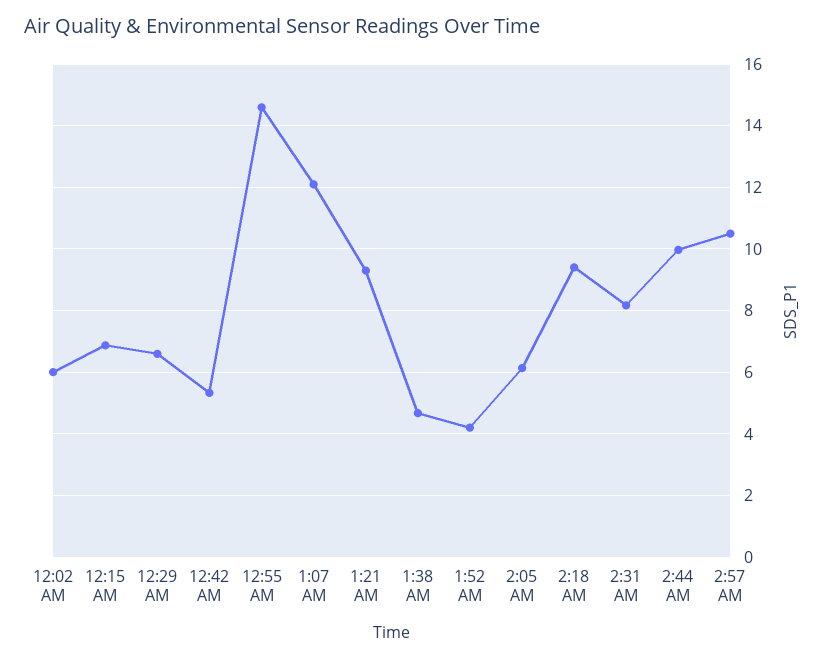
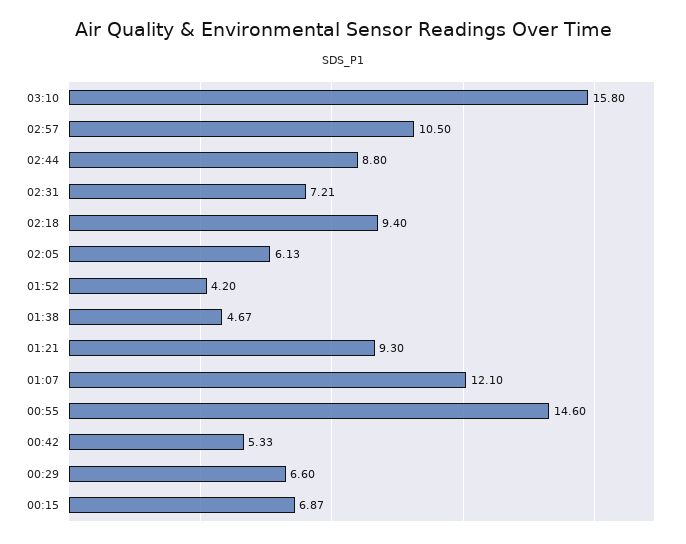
12:02 AM: 6 -> none
2:31 AM: 8.2 -> 7.21
2:44 AM: 10 -> 8.8
03:10: none -> 15.8

